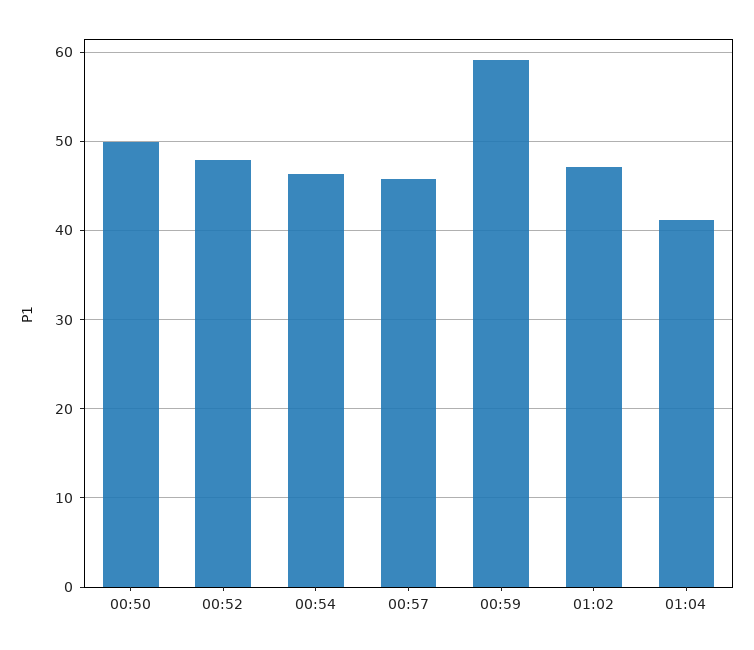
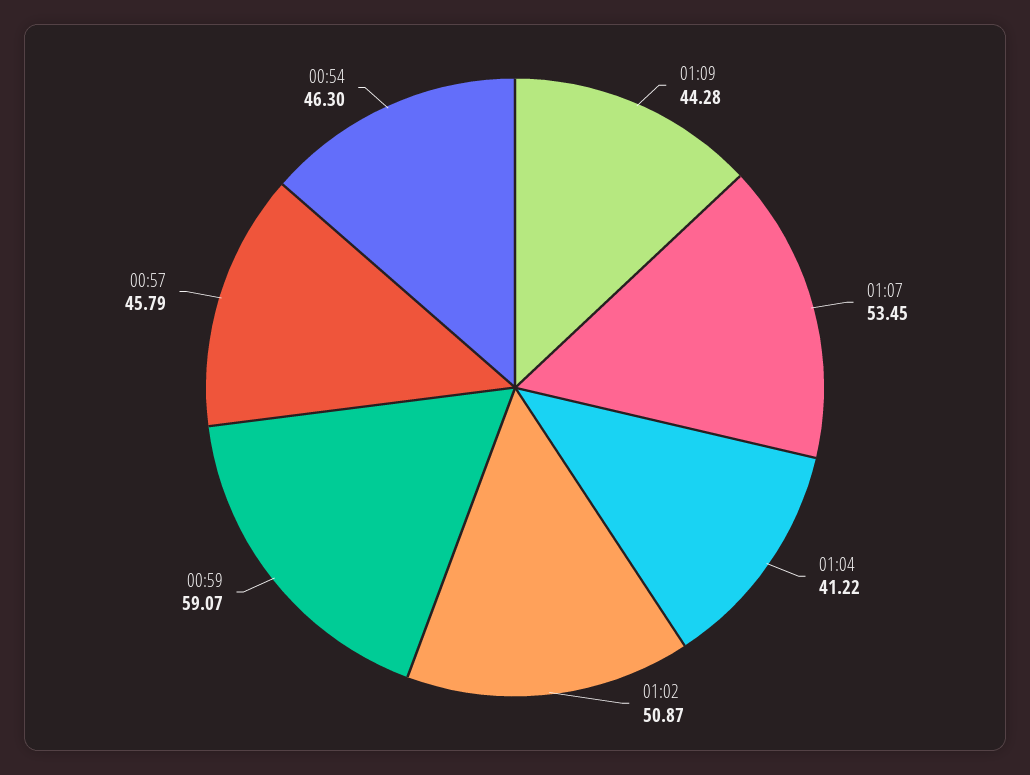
00:50: 50 -> none
00:52: 48 -> none
01:02: 47 -> 50.87
01:09: none -> 44.28
01:07: none -> 53.45

